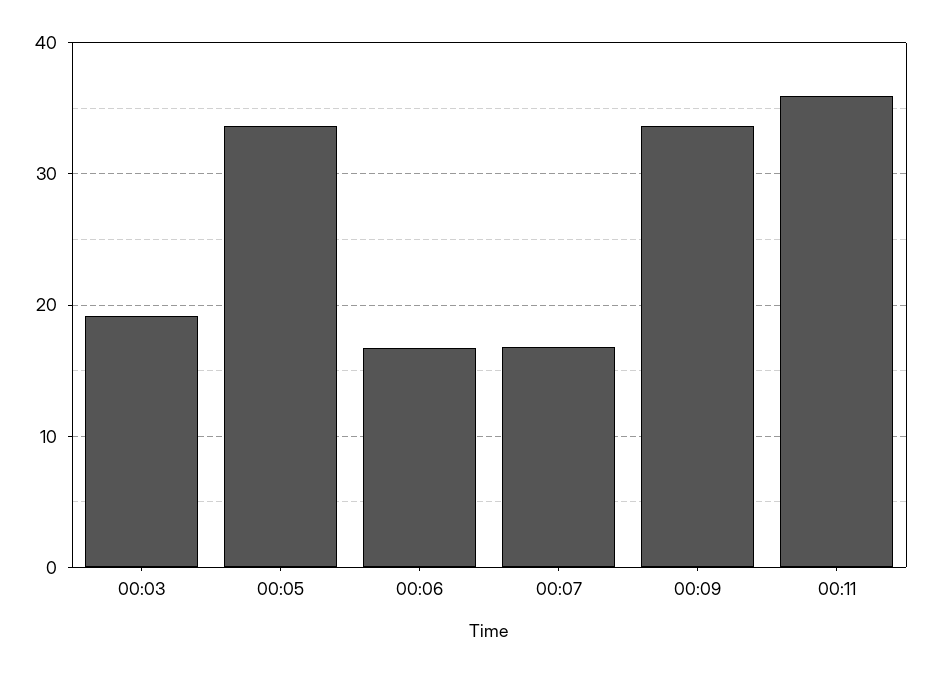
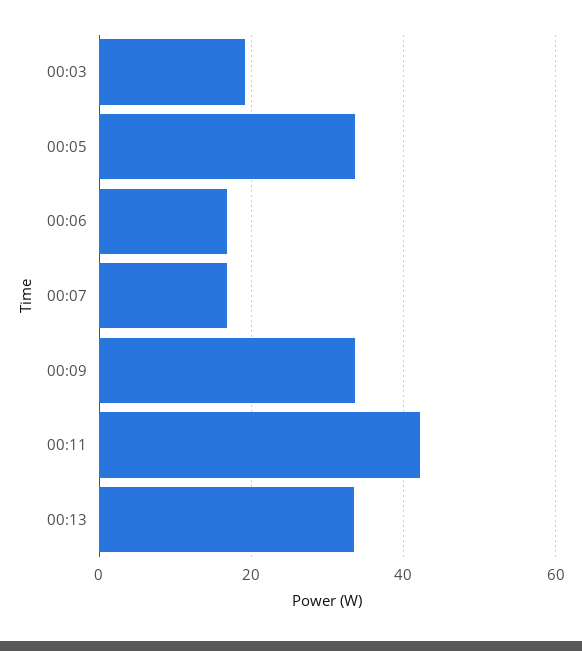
00:11: 36 -> 42
00:13: none -> 34

